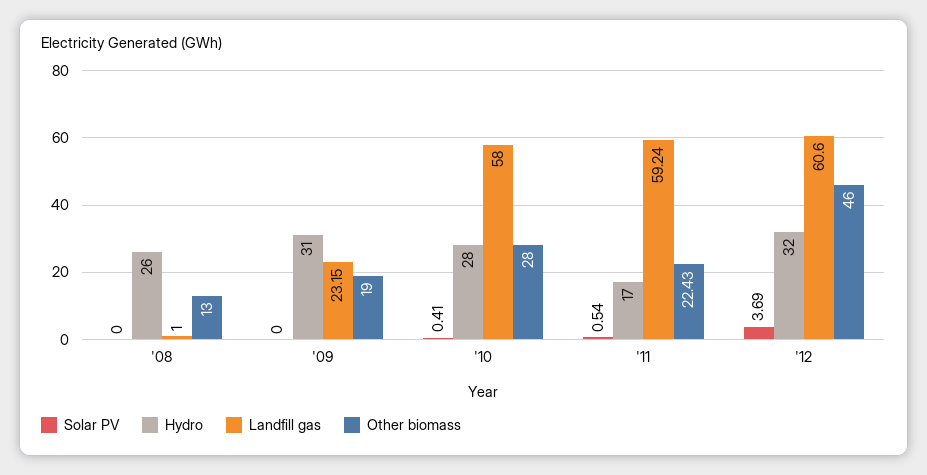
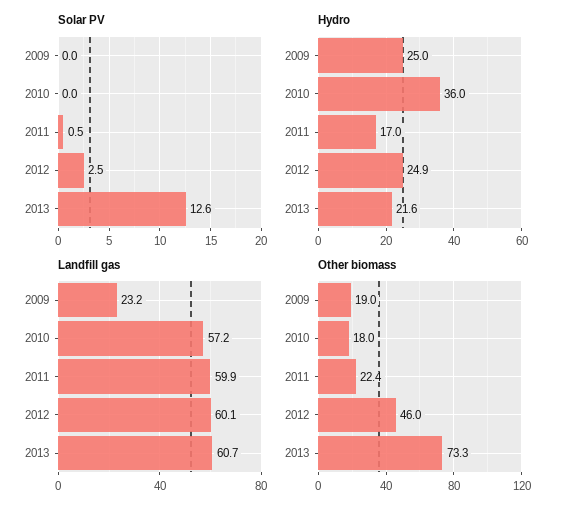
Solar PV, '08: 0 -> none
Hydro, '08: 26 -> none
Landfill gas, '08: 1 -> none
Other biomass, '08: 13 -> none
Hydro, '09: 31 -> 25
Solar PV, '10: 0.41 -> 0
Hydro, '10: 28 -> 36
Landfill gas, '10: 58 -> 57.2
Other biomass, '10: 28 -> 18
Landfill gas, '11: 59.24 -> 59.9
Solar PV, '12: 3.69 -> 2.5
Hydro, '12: 32 -> 24.9
Landfill gas, '12: 60.6 -> 60.1
Solar PV, 2013: none -> 12.6
Hydro, 2013: none -> 21.6
Landfill gas, 2013: none -> 60.7
Other biomass, 2013: none -> 73.3

